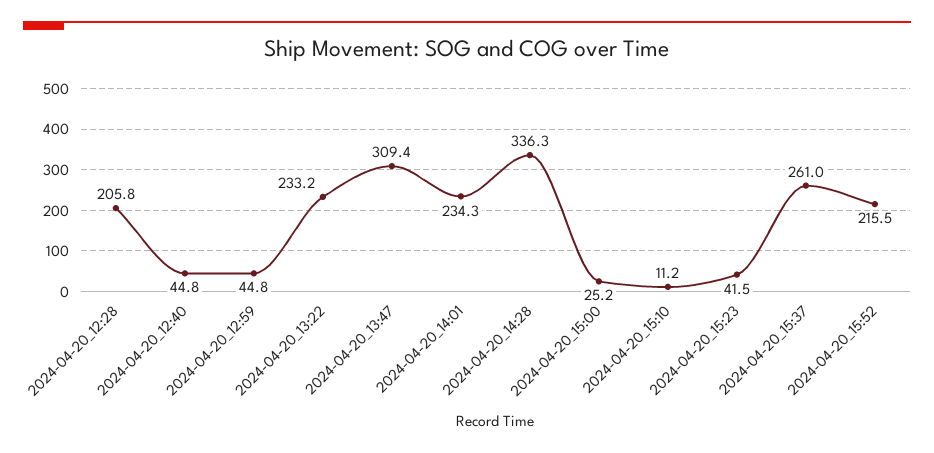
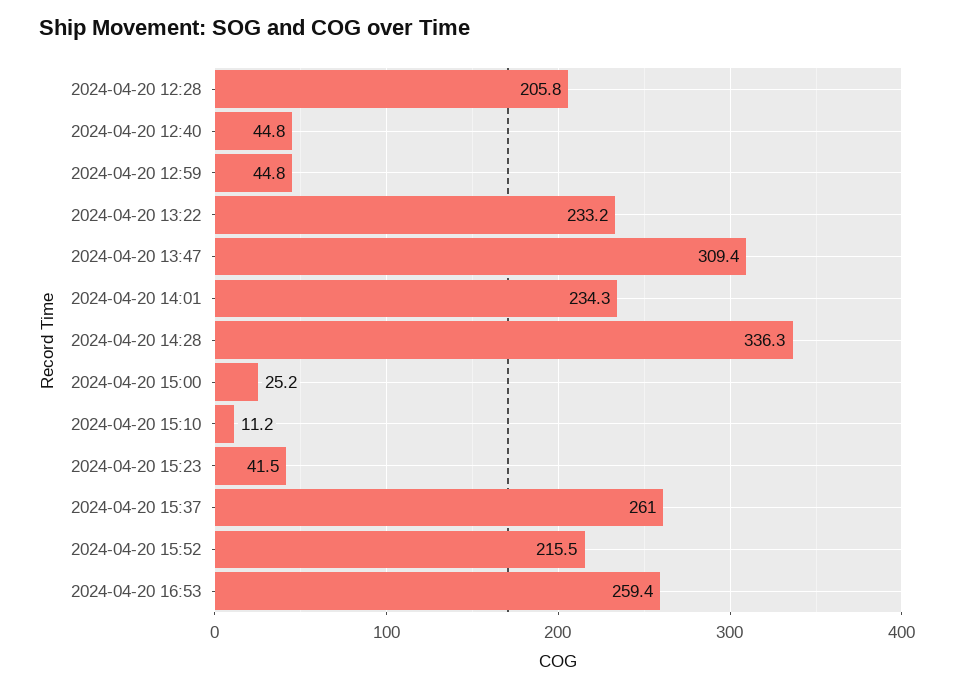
2024-04-20 16:53: none -> 259.4

